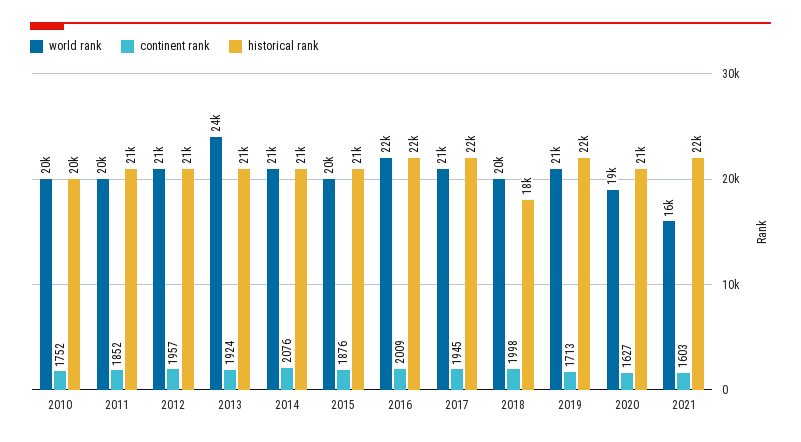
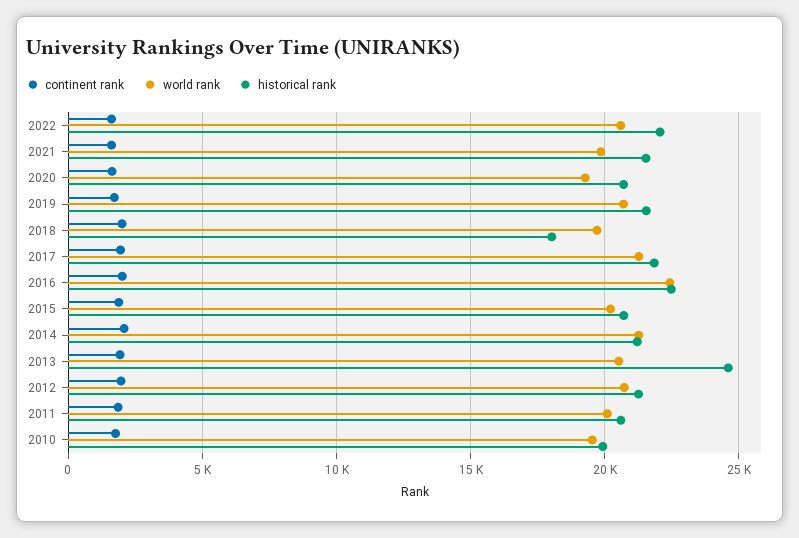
world rank, 2013: 24000 -> 20500
historical rank, 2013: 21000 -> 24500
world rank, 2021: 16000 -> 20000
continent rank, 2022: none -> 1500
world rank, 2022: none -> 20500
historical rank, 2022: none -> 22000

